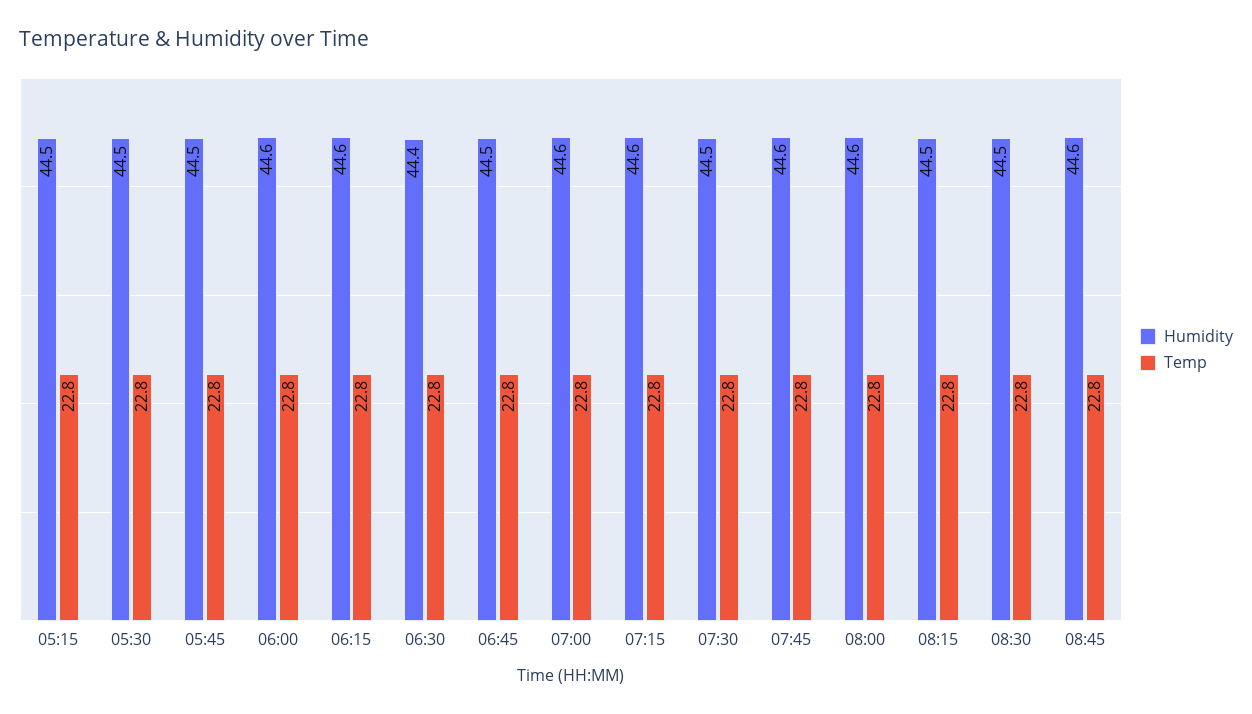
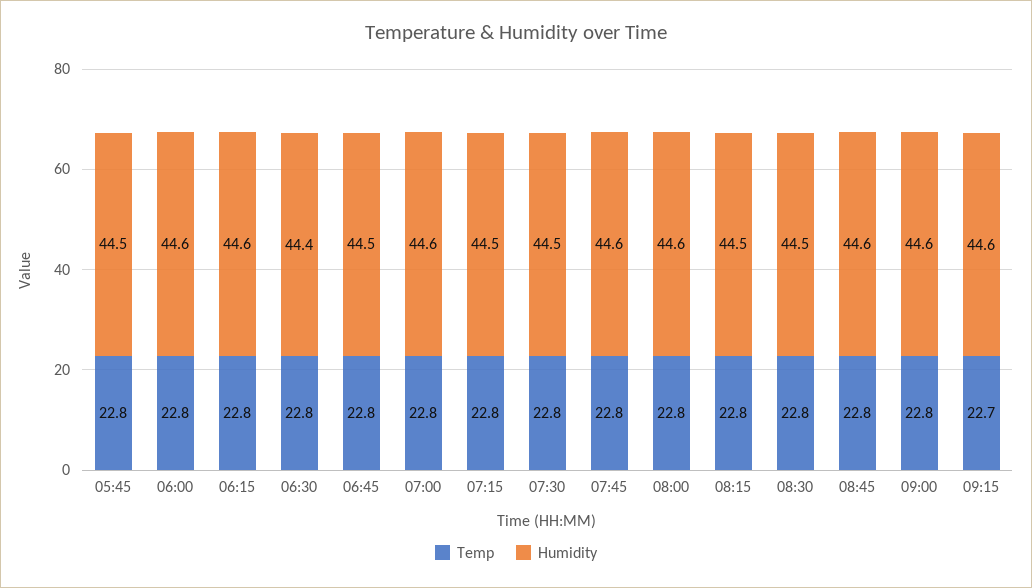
Humidity, 05:15: 44.5 -> none
Temp, 05:15: 22.8 -> none
Humidity, 05:30: 44.5 -> none
Temp, 05:30: 22.8 -> none
Humidity, 07:15: 44.6 -> 44.5
Temp, 09:00: none -> 22.8
Humidity, 09:00: none -> 44.6
Temp, 09:15: none -> 22.7
Humidity, 09:15: none -> 44.6

